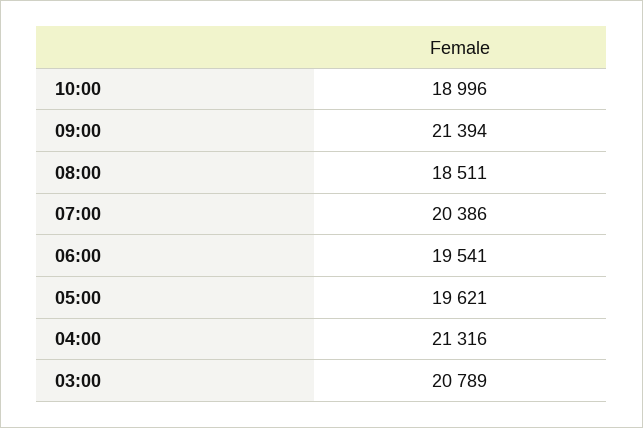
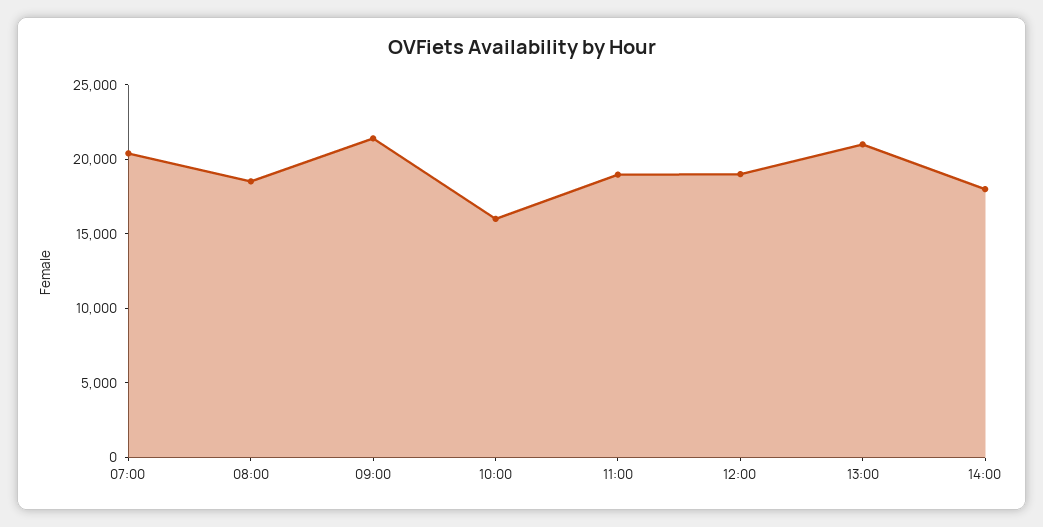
10:00: 18996 -> 16000
06:00: 19541 -> none
05:00: 19621 -> none
04:00: 21316 -> none
03:00: 20789 -> none
11:00: none -> 19000
12:00: none -> 19000
13:00: none -> 21000
14:00: none -> 18000

